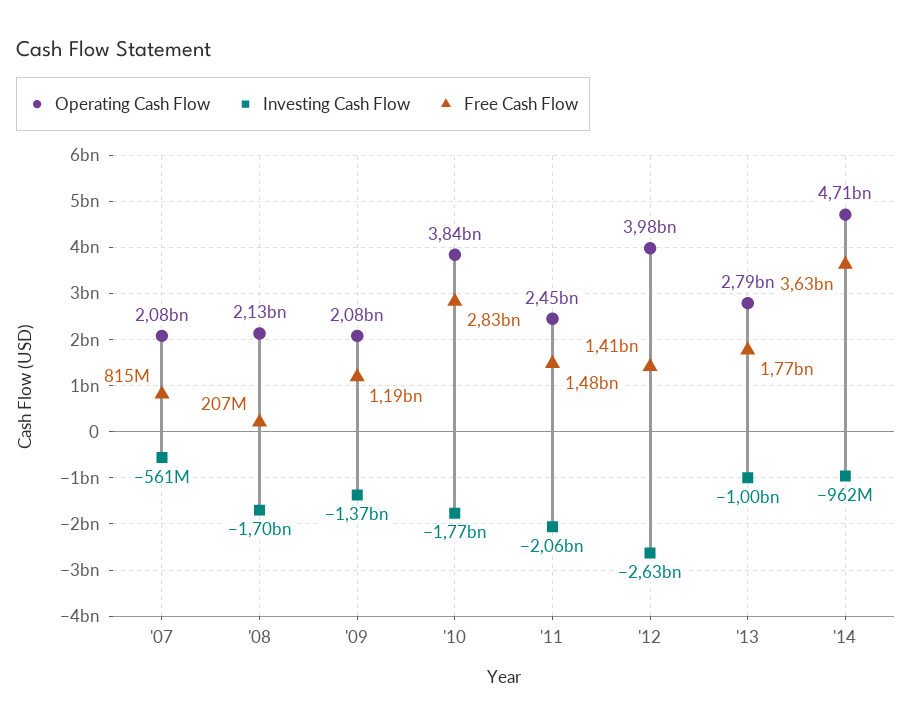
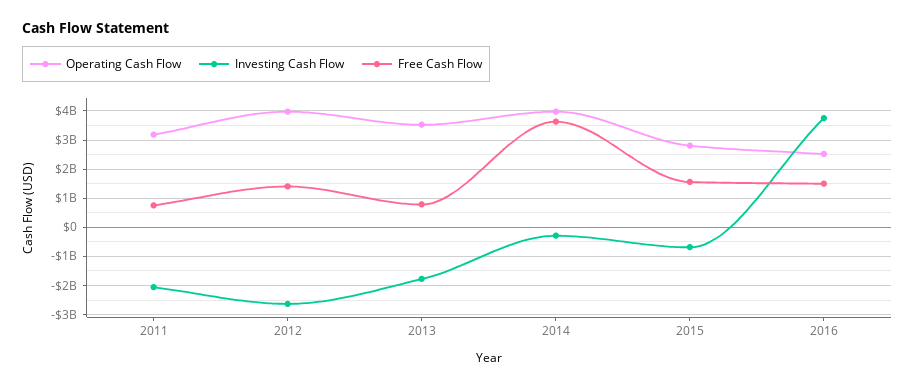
Operating Cash Flow, '07: 2080000000 -> none
Investing Cash Flow, '07: -561000000 -> none
Free Cash Flow, '07: 815000000 -> none
Operating Cash Flow, '08: 2130000000 -> none
Investing Cash Flow, '08: -1700000000 -> none
Free Cash Flow, '08: 207000000 -> none
Operating Cash Flow, '09: 2080000000 -> none
Investing Cash Flow, '09: -1370000000 -> none
Free Cash Flow, '09: 1190000000 -> none
Operating Cash Flow, '10: 3840000000 -> none
Investing Cash Flow, '10: -1770000000 -> none
Free Cash Flow, '10: 2830000000 -> none
Operating Cash Flow, '11: 2450000000 -> 3250000000
Free Cash Flow, '11: 1480000000 -> 750000000
Operating Cash Flow, '13: 2790000000 -> 3500000000
Investing Cash Flow, '13: -1000000000 -> -1750000000
Free Cash Flow, '13: 1770000000 -> 750000000
Operating Cash Flow, '14: 4710000000 -> 4000000000
Investing Cash Flow, '14: -962000000 -> -250000000
Operating Cash Flow, 2015: none -> 2750000000
Investing Cash Flow, 2015: none -> -750000000
Free Cash Flow, 2015: none -> 1500000000
Operating Cash Flow, 2016: none -> 2500000000
Investing Cash Flow, 2016: none -> 3750000000
Free Cash Flow, 2016: none -> 1500000000

